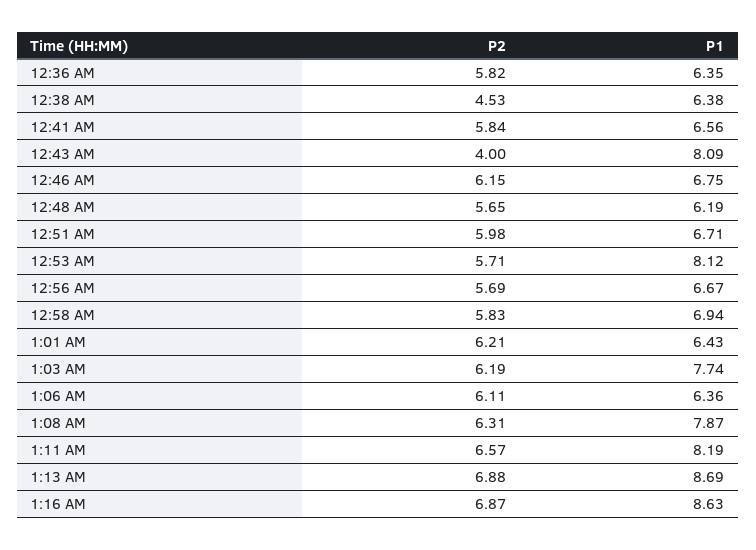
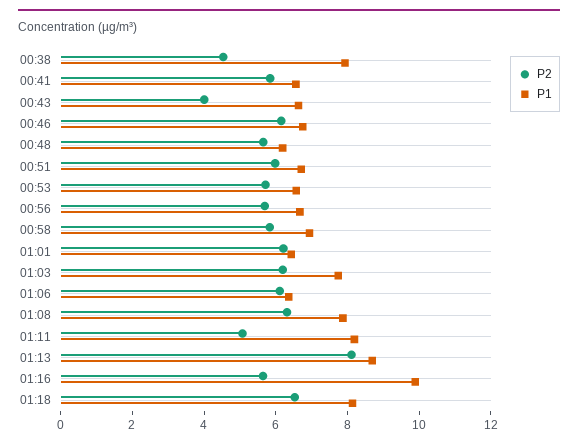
P2, 12:36 AM: 5.82 -> none
P1, 12:36 AM: 6.35 -> none
P1, 12:38 AM: 6.38 -> 8
P1, 12:43 AM: 8.09 -> 6.5
P1, 12:53 AM: 8.12 -> 6.5
P2, 1:11 AM: 6.57 -> 5
P2, 1:13 AM: 6.88 -> 8
P2, 1:16 AM: 6.87 -> 5.5
P1, 1:16 AM: 8.63 -> 10
P2, 01:18: none -> 6.5
P1, 01:18: none -> 8

